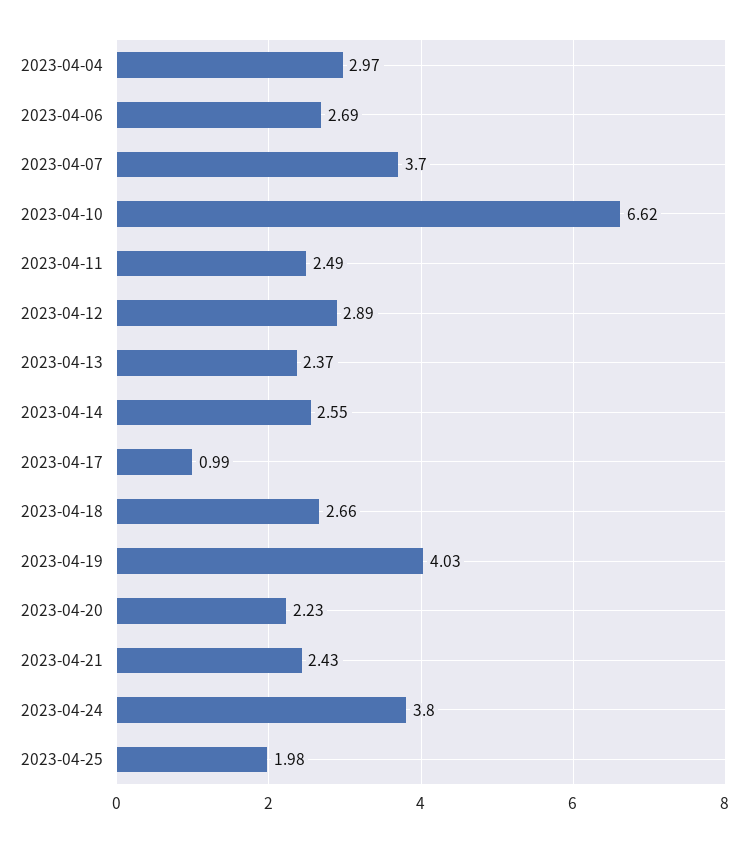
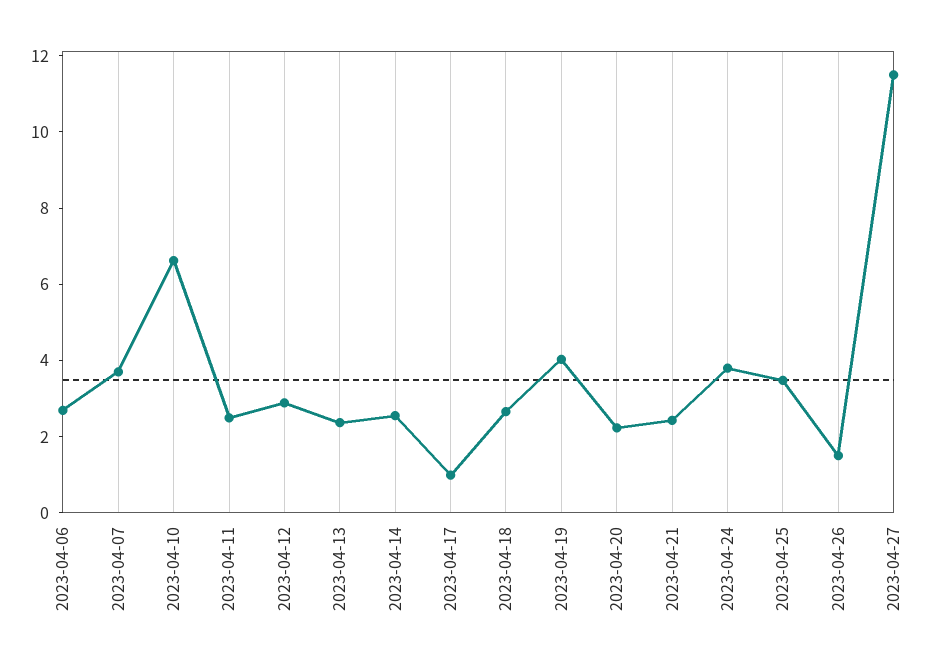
2023-04-04: 2.97 -> none
2023-04-25: 1.98 -> 3.5
2023-04-26: none -> 1.5
2023-04-27: none -> 11.5

